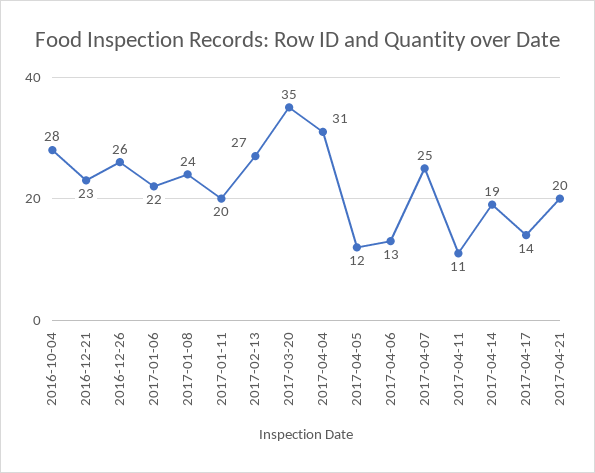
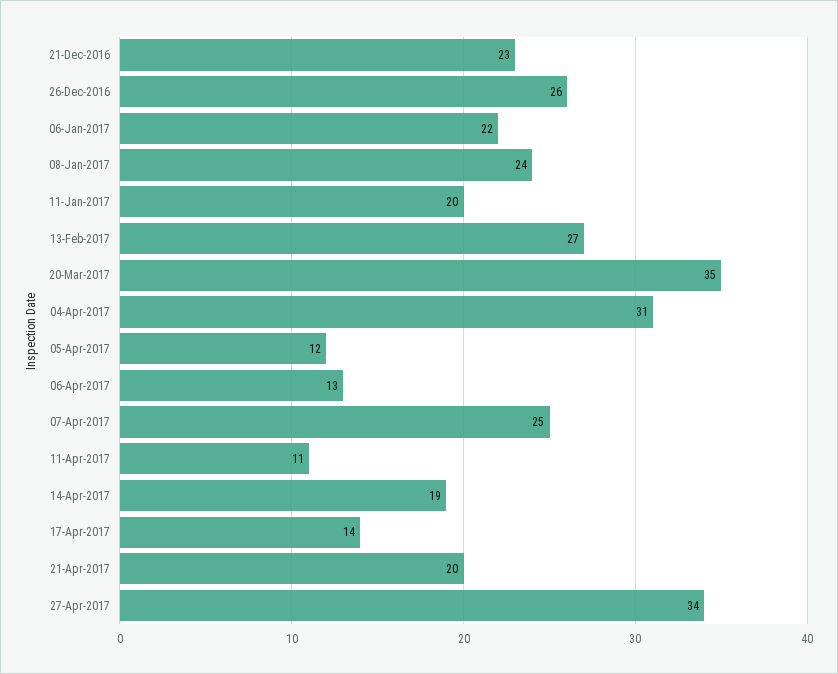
2016-10-04: 28 -> none
27-Apr-2017: none -> 34

